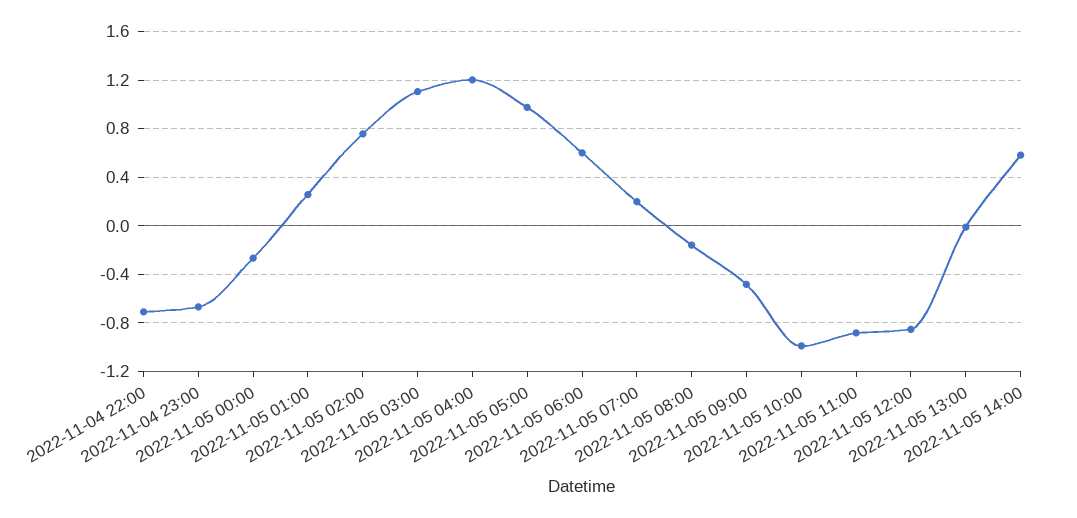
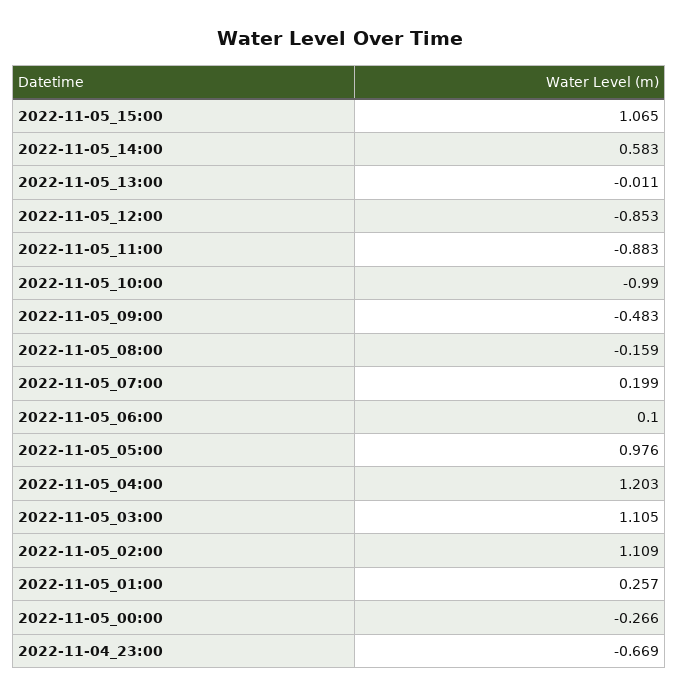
2022-11-04 22:00: -0.7 -> none
2022-11-05 02:00: 0.75 -> 1.109
2022-11-05 06:00: 0.6 -> 0.1
2022-11-05_15:00: none -> 1.065

